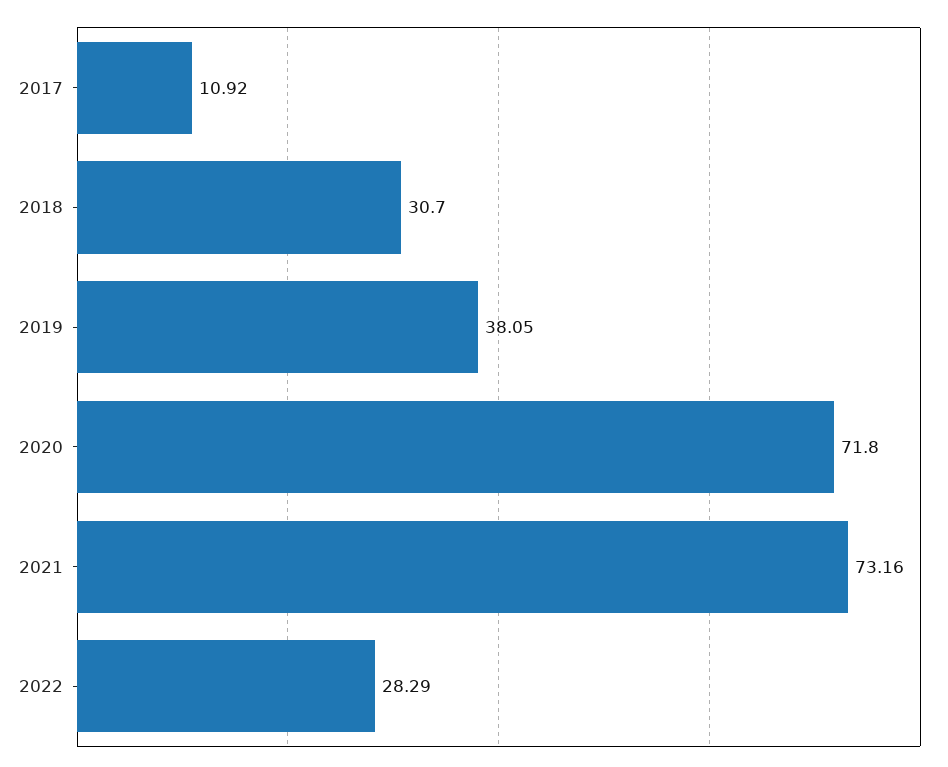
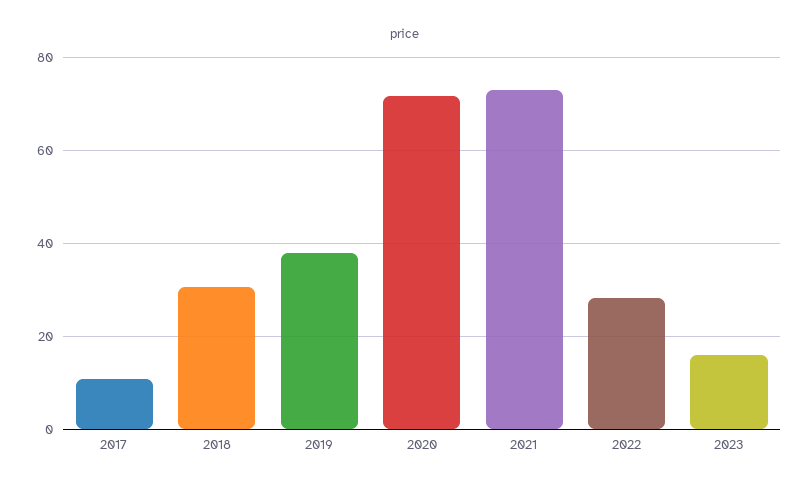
2023: none -> 16

